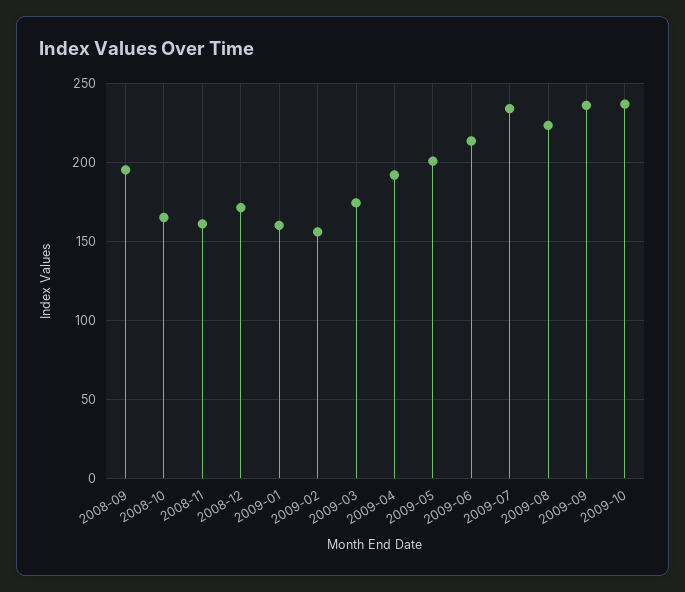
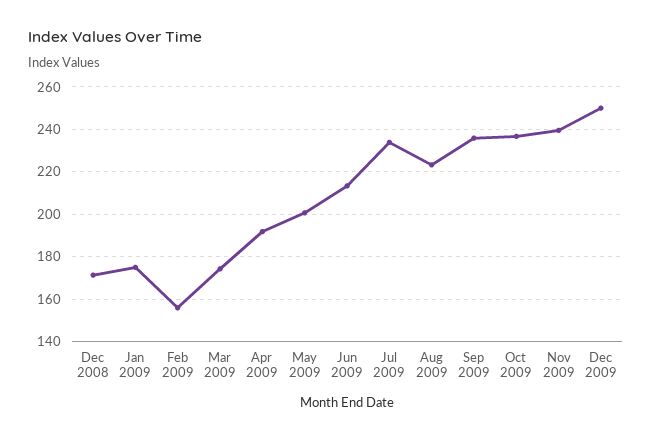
2008-09: 195 -> none
2008-10: 165 -> none
2008-11: 160 -> none
2009-01: 160 -> 175
Nov 2009: none -> 240
Dec 2009: none -> 250

